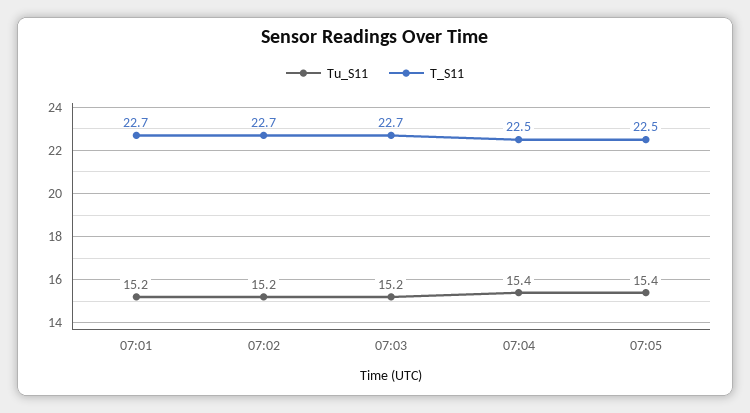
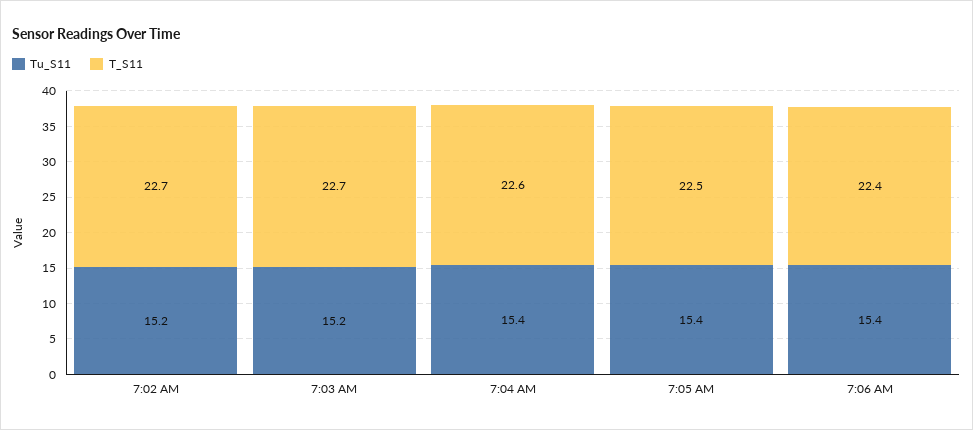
Tu_S11, 07:01: 15.2 -> none
T_S11, 07:01: 22.7 -> none
T_S11, 07:04: 22.5 -> 22.6
Tu_S11, 7:06 AM: none -> 15.4
T_S11, 7:06 AM: none -> 22.4

